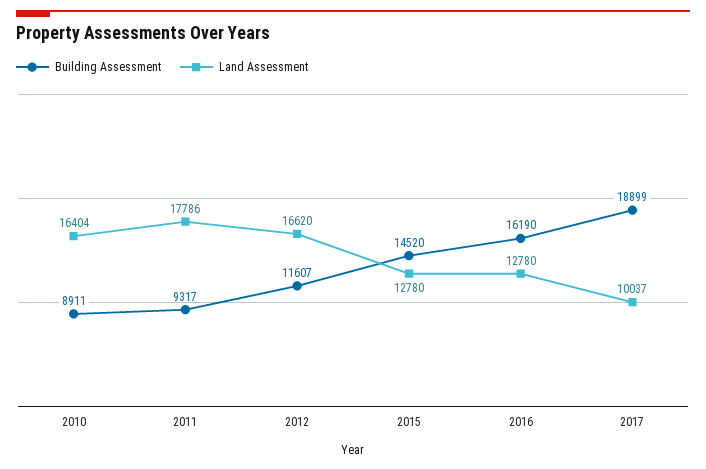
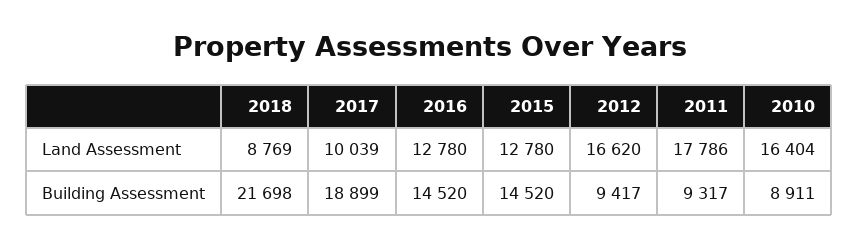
Building Assessment, 2012: 11607 -> 9417
Building Assessment, 2016: 16190 -> 14520
Land Assessment, 2017: 10037 -> 10039
Land Assessment, 2018: none -> 8769
Building Assessment, 2018: none -> 21698

